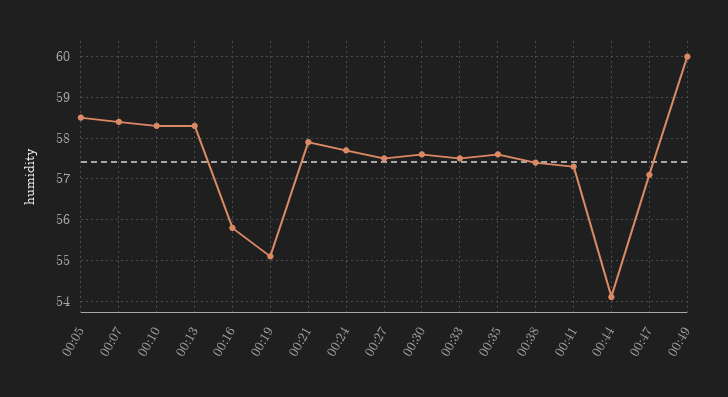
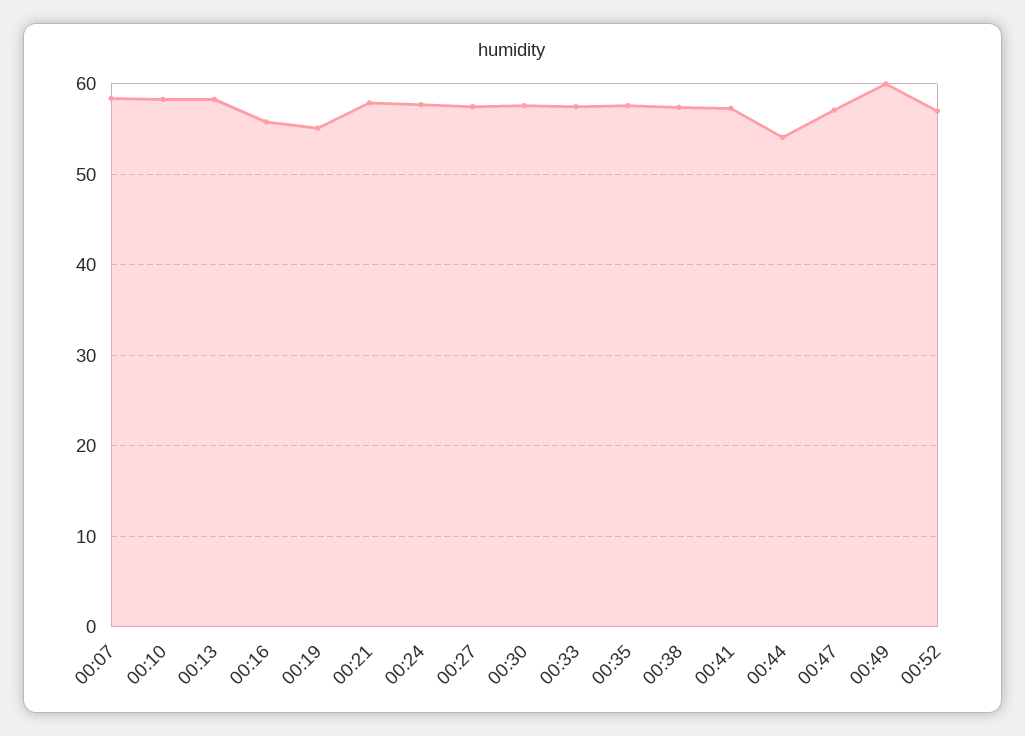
00:05: 58.5 -> none
00:52: none -> 57

